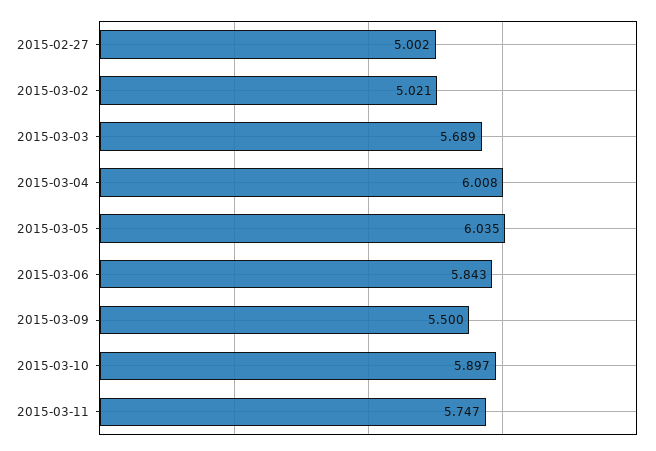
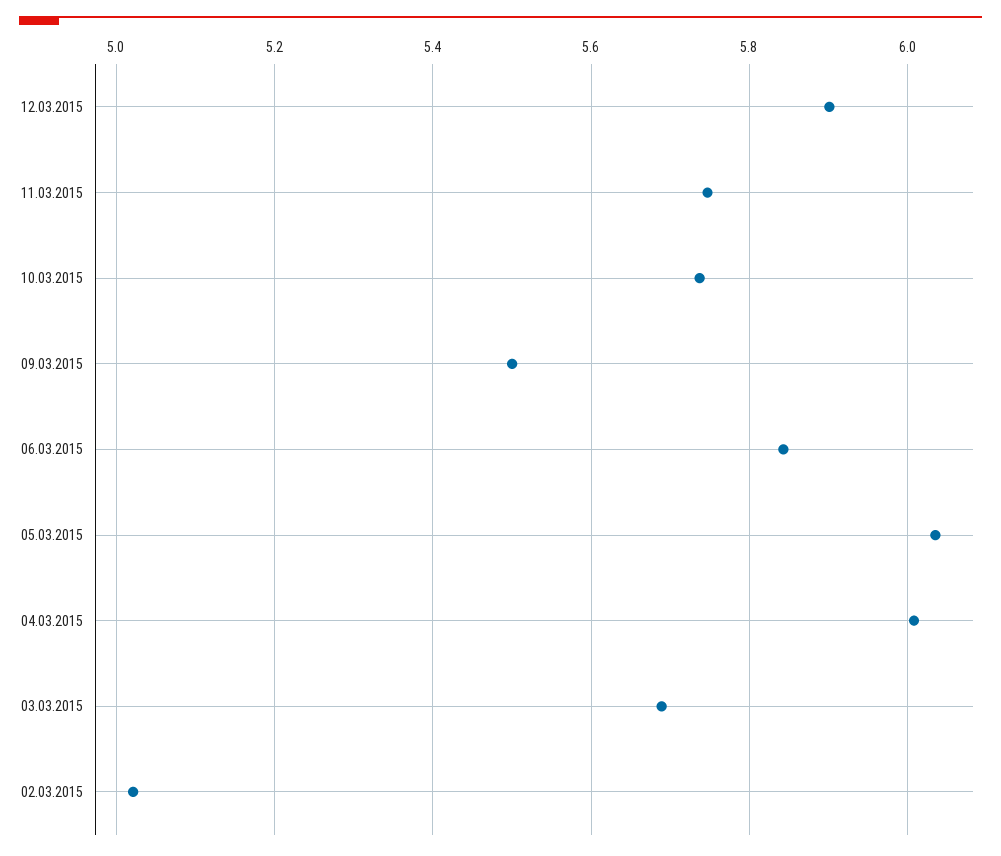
2015-02-27: 5.002 -> none
2015-03-10: 5.897 -> 5.74
12.03.2015: none -> 5.9

